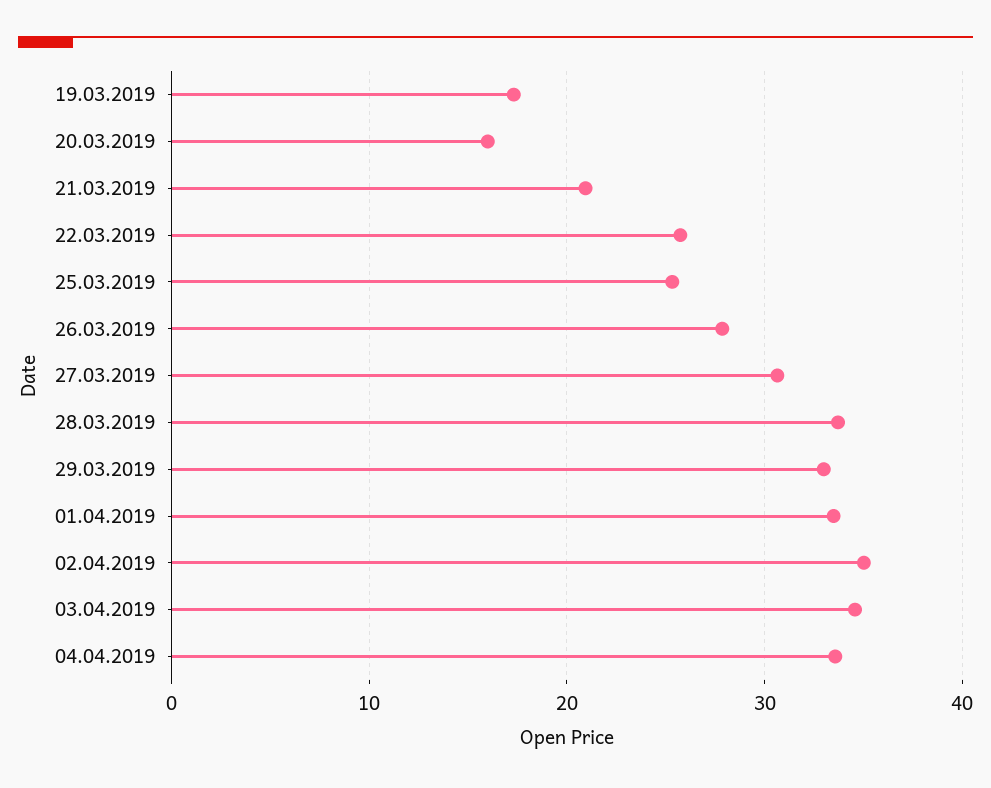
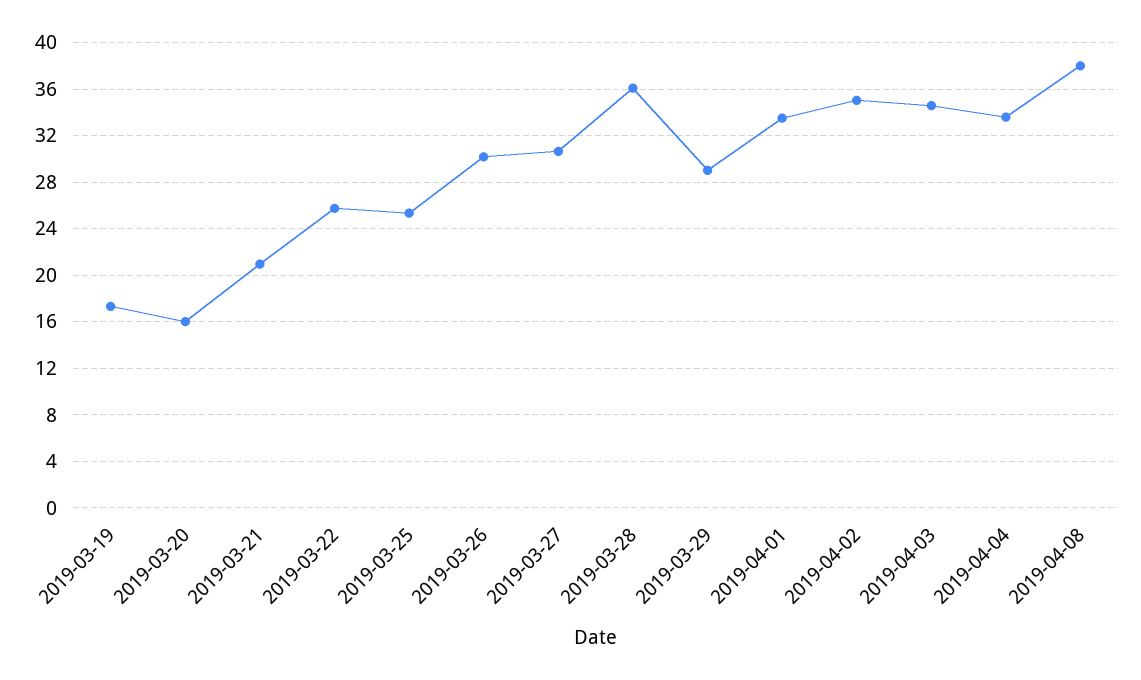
26.03.2019: 28 -> 30
28.03.2019: 34 -> 36
29.03.2019: 33 -> 29
2019-04-08: none -> 38

